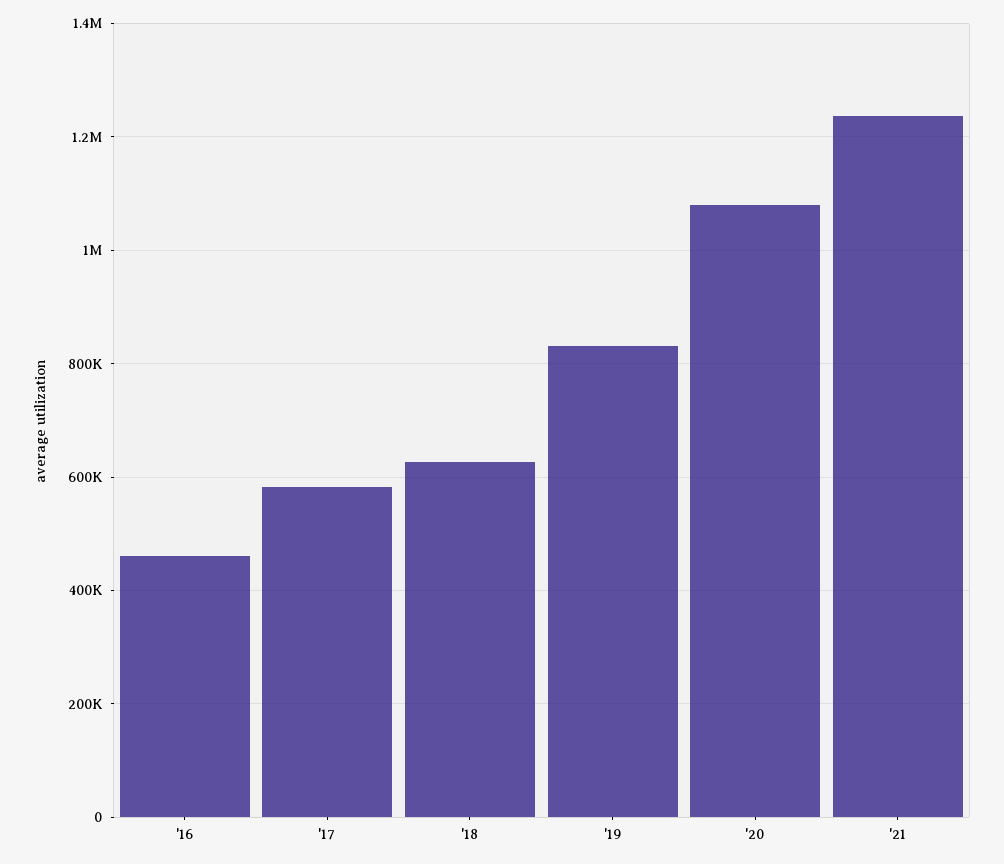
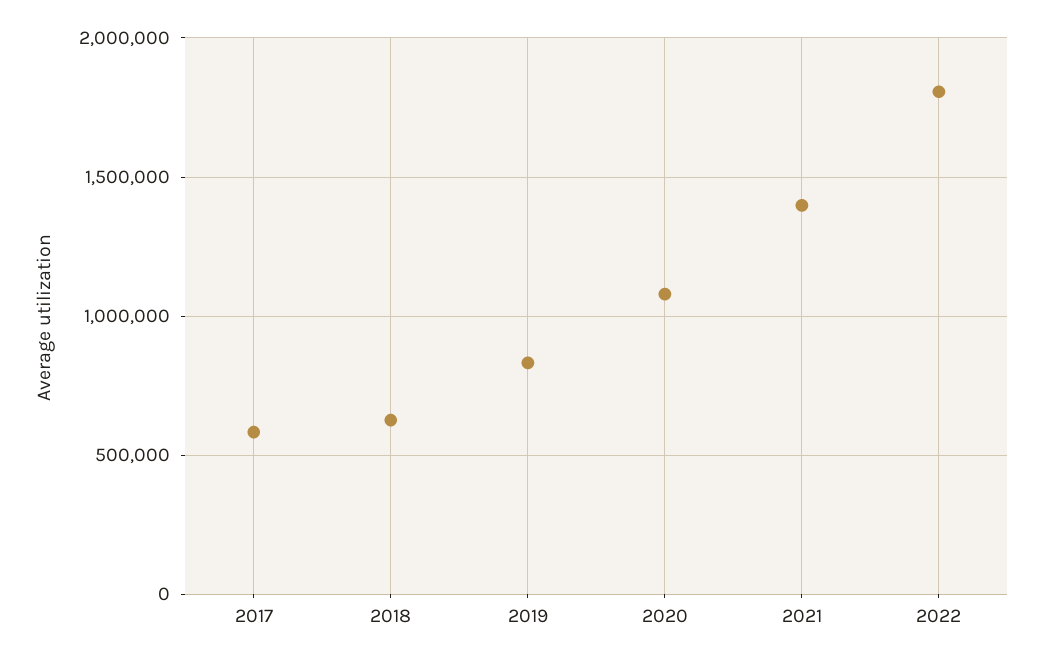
'16: 460000 -> none
'21: 1240000 -> 1400000
2022: none -> 1800000

